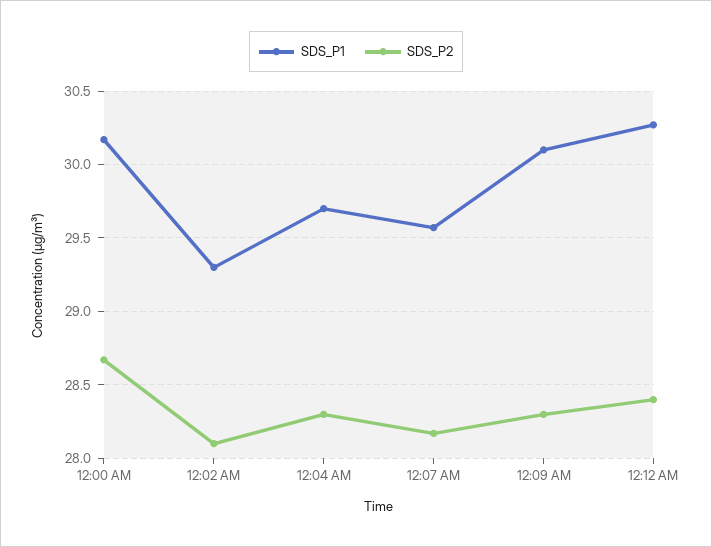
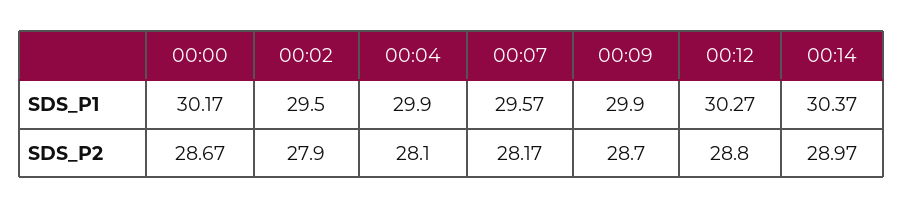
SDS_P1, 12:02 AM: 29.3 -> 29.5
SDS_P2, 12:02 AM: 28.1 -> 27.9
SDS_P1, 12:04 AM: 29.7 -> 29.9
SDS_P2, 12:04 AM: 28.3 -> 28.1
SDS_P1, 12:09 AM: 30.1 -> 29.9
SDS_P2, 12:09 AM: 28.3 -> 28.7
SDS_P2, 12:12 AM: 28.4 -> 28.8
SDS_P1, 00:14: none -> 30.37
SDS_P2, 00:14: none -> 28.97

